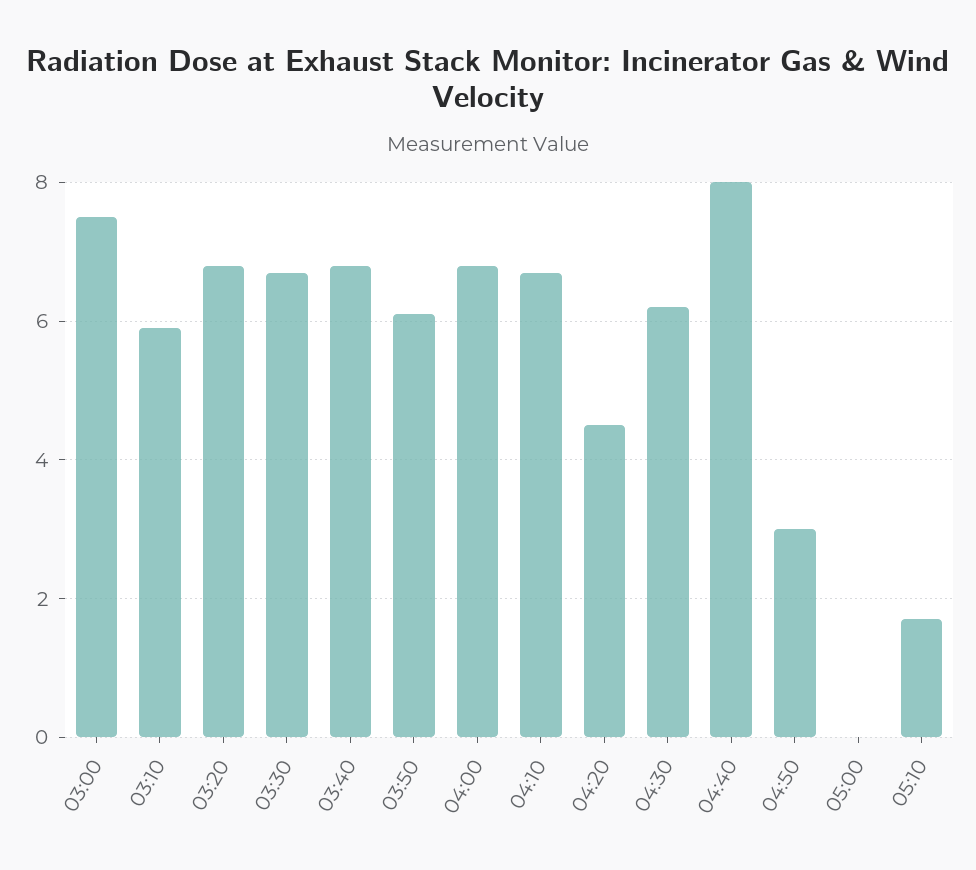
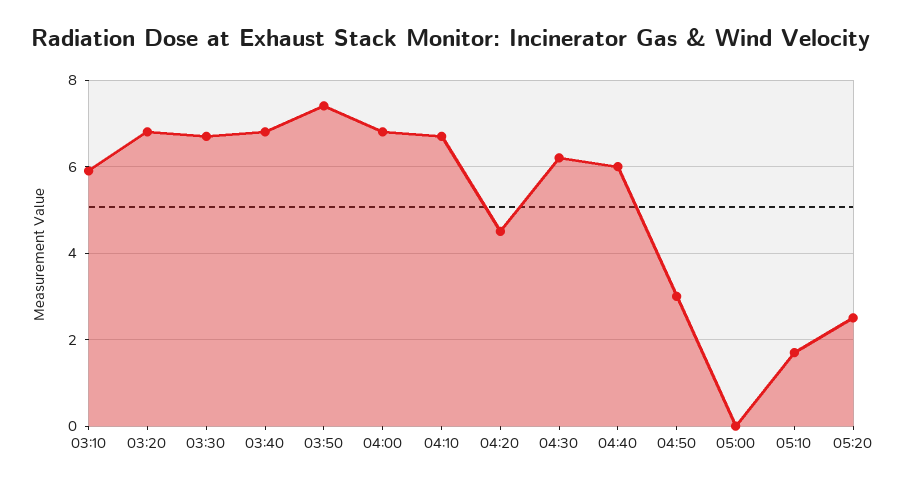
03:00: 7.5 -> none
03:50: 6 -> 7.5
04:40: 8 -> 6
05:20: none -> 2.5

